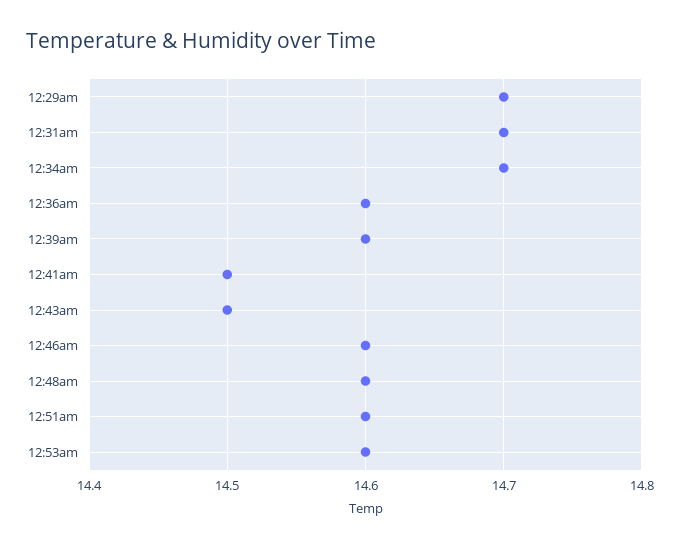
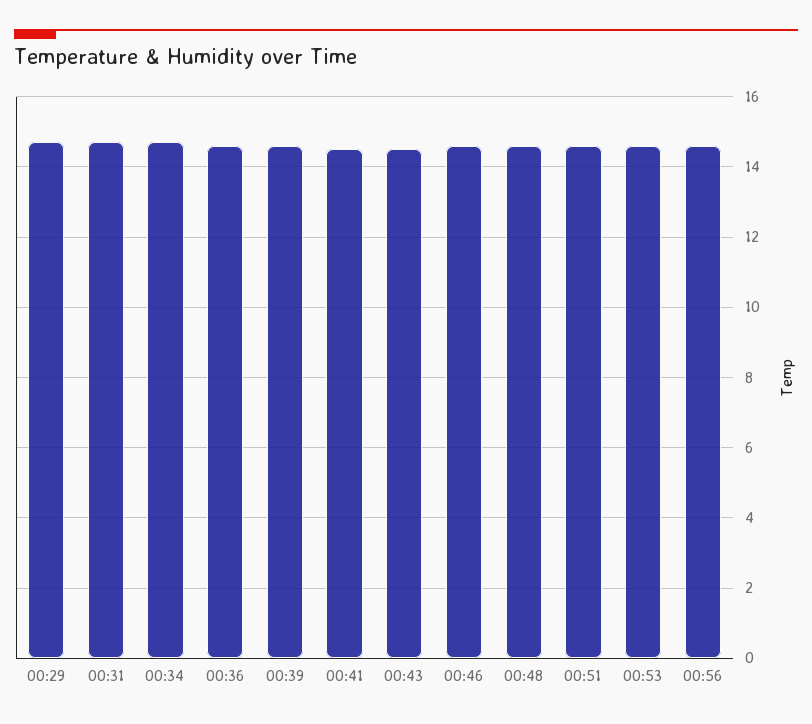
00:56: none -> 14.5

